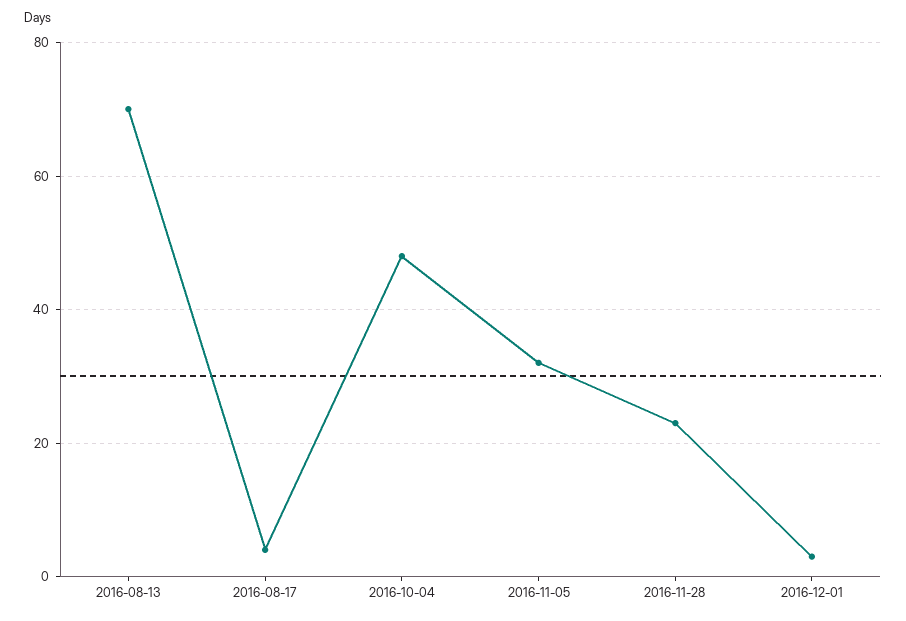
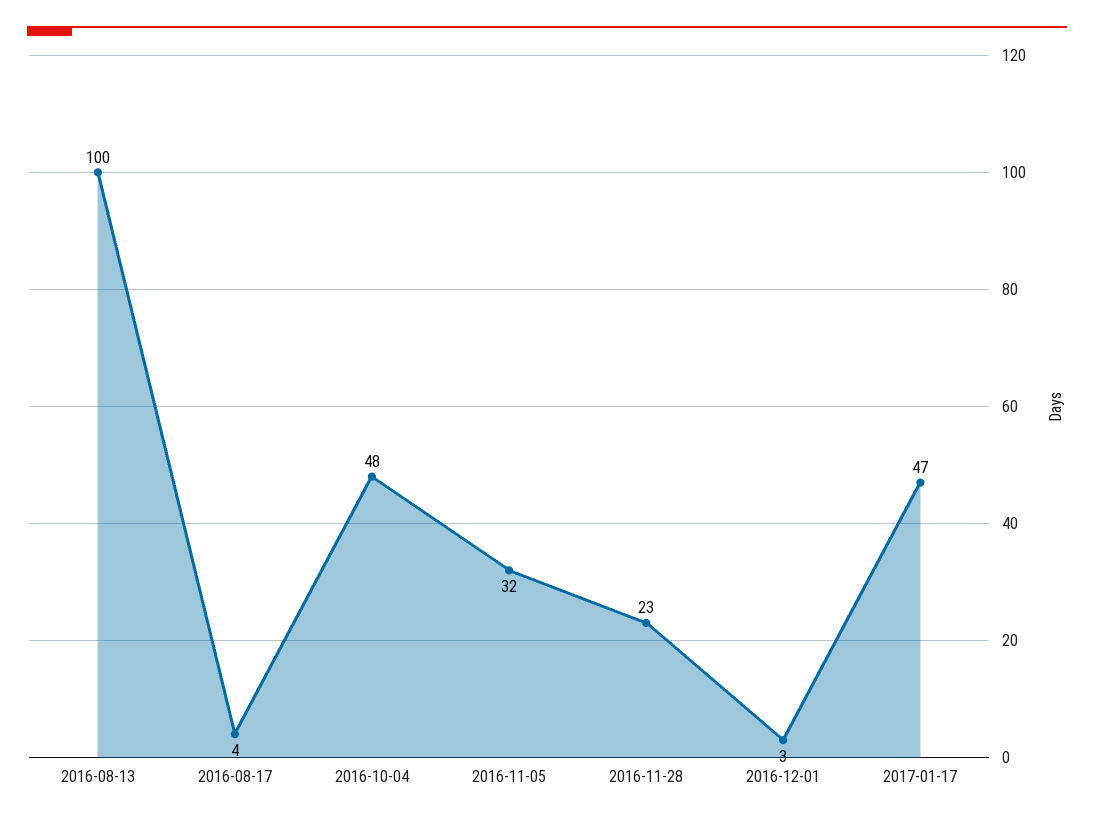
2016-08-13: 70 -> 100
2017-01-17: none -> 47

